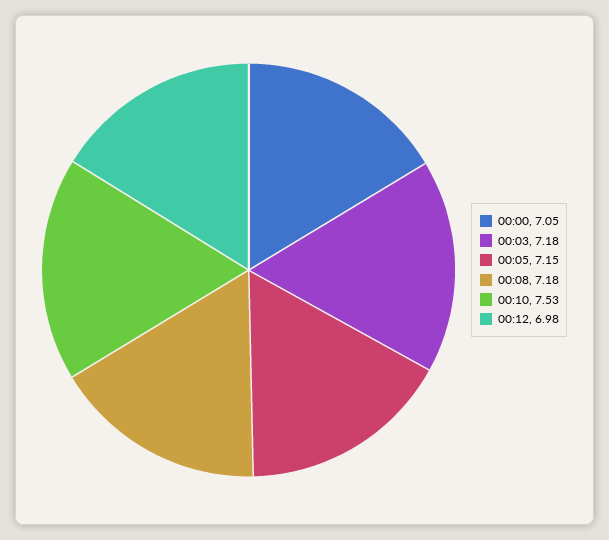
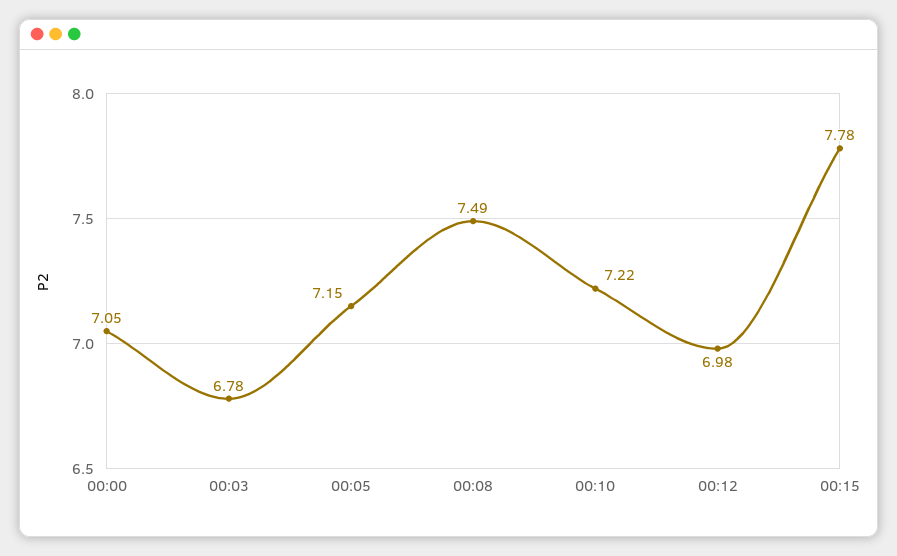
00:03: 7.18 -> 6.78
00:08: 7.18 -> 7.49
00:10: 7.53 -> 7.22
00:15: none -> 7.78

